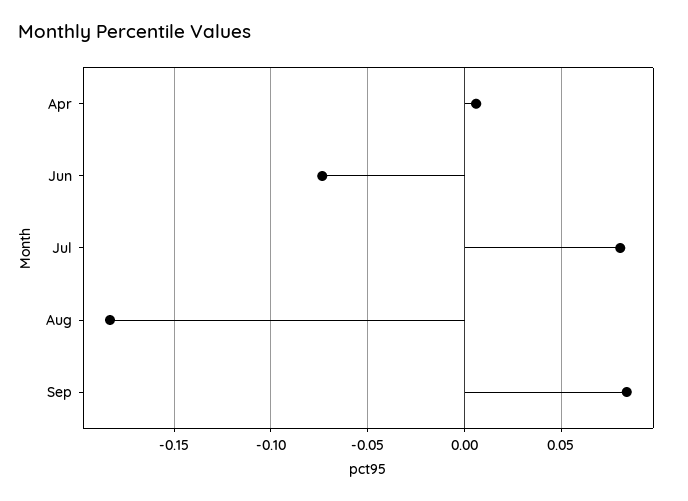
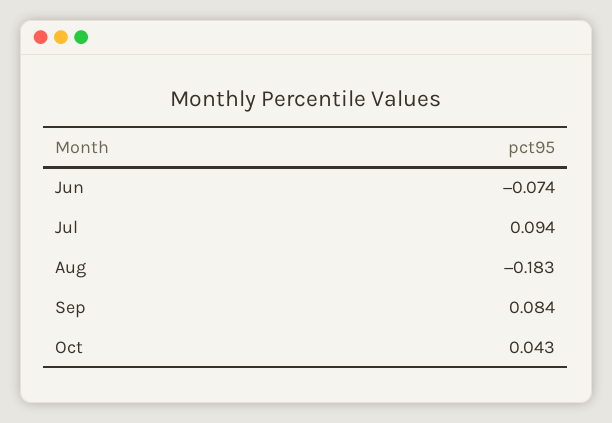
Apr: 0.005 -> none
Jul: 0.08 -> 0.094
Oct: none -> 0.043

